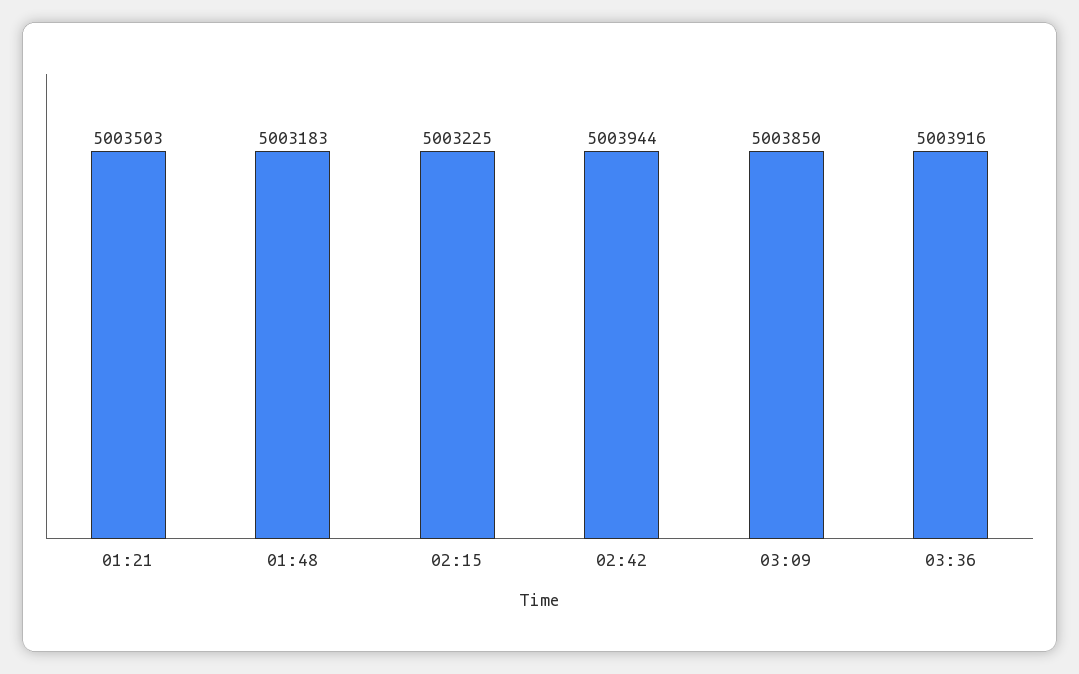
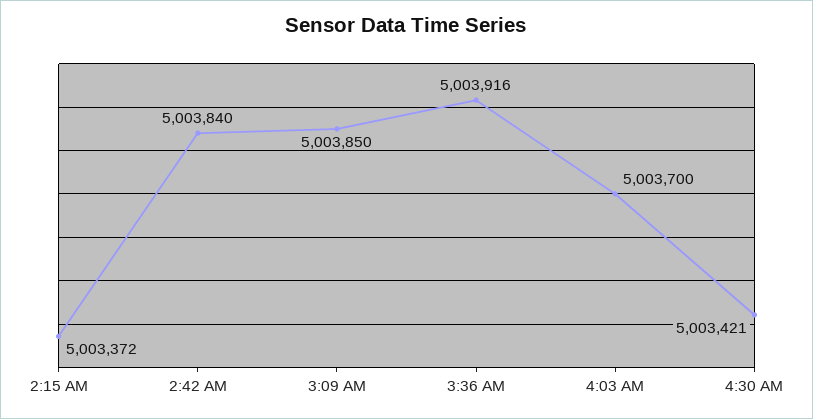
01:21: 5003503 -> none
01:48: 5003183 -> none
02:15: 5003225 -> 5003372
02:42: 5003944 -> 5003840
4:03 AM: none -> 5003700
4:30 AM: none -> 5003421

